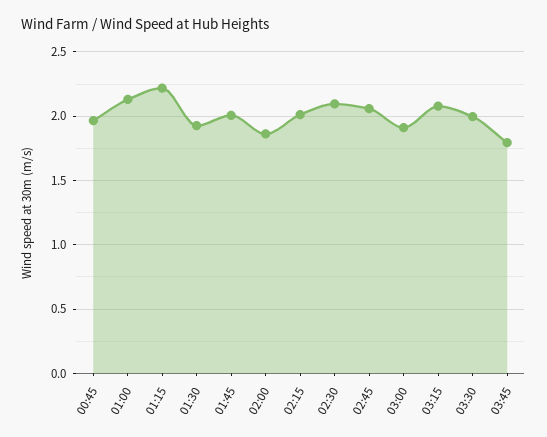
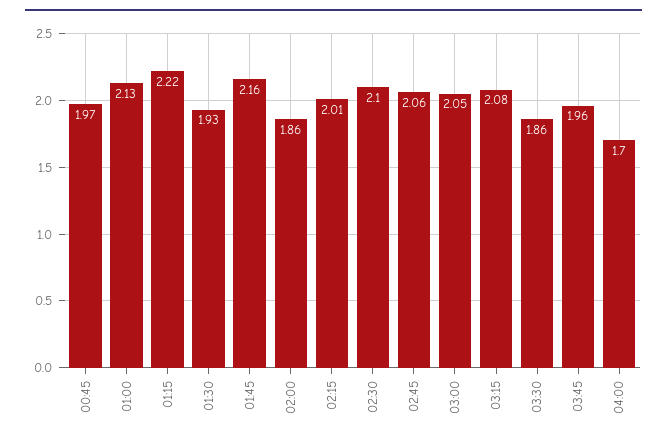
01:45: 2 -> 2.16
03:00: 1.9 -> 2.05
03:30: 2 -> 1.86
03:45: 1.8 -> 1.96
04:00: none -> 1.7

